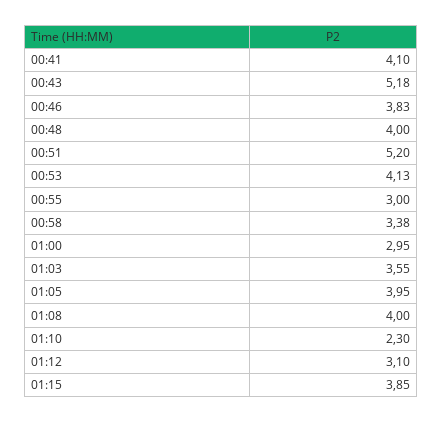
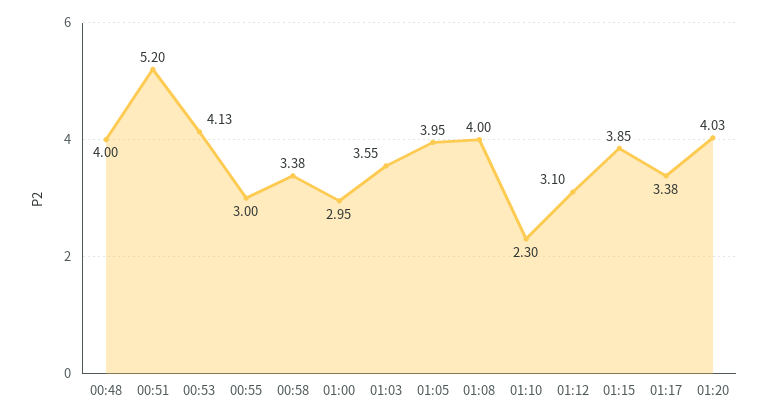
00:41: 4.1 -> none
00:43: 5.18 -> none
00:46: 3.83 -> none
01:17: none -> 3.38
01:20: none -> 4.03

